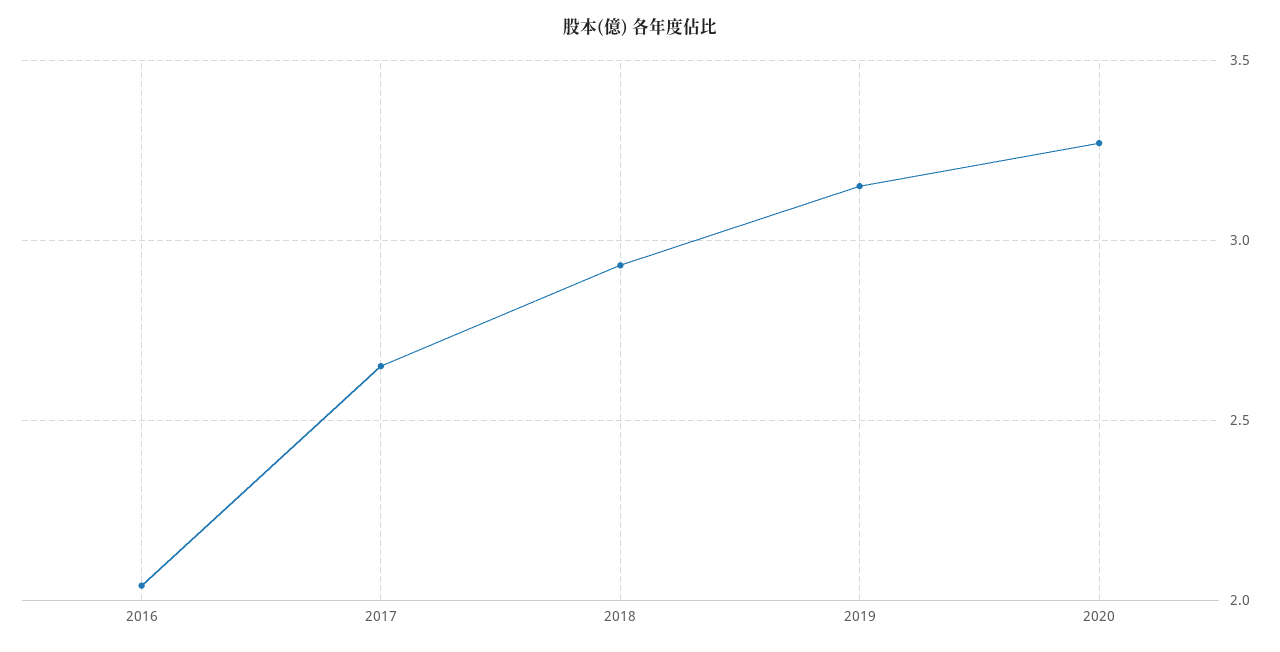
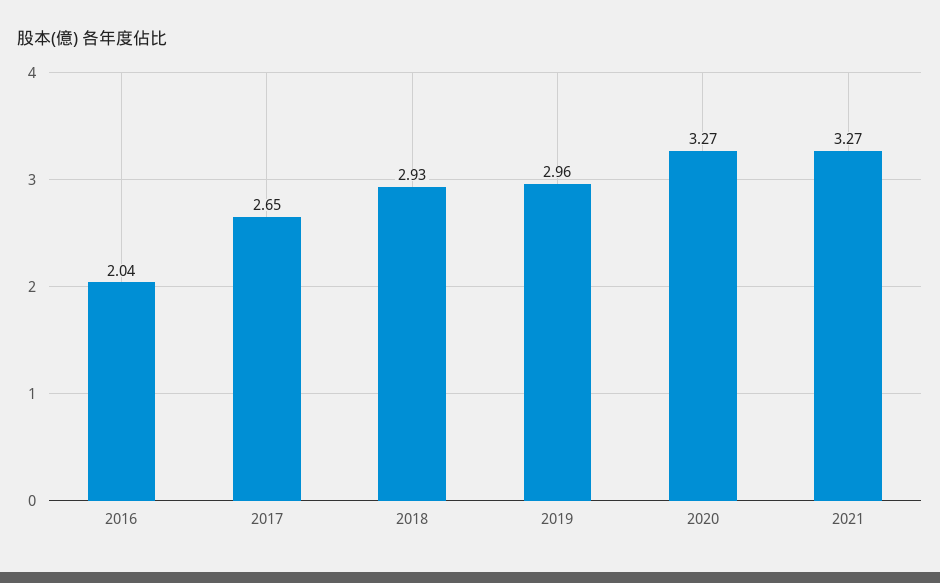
2019: 3.15 -> 2.96
2021: none -> 3.27

